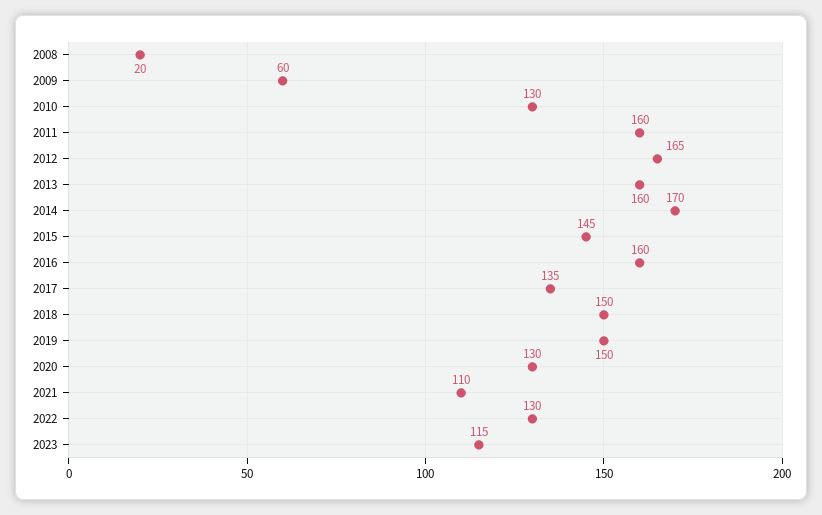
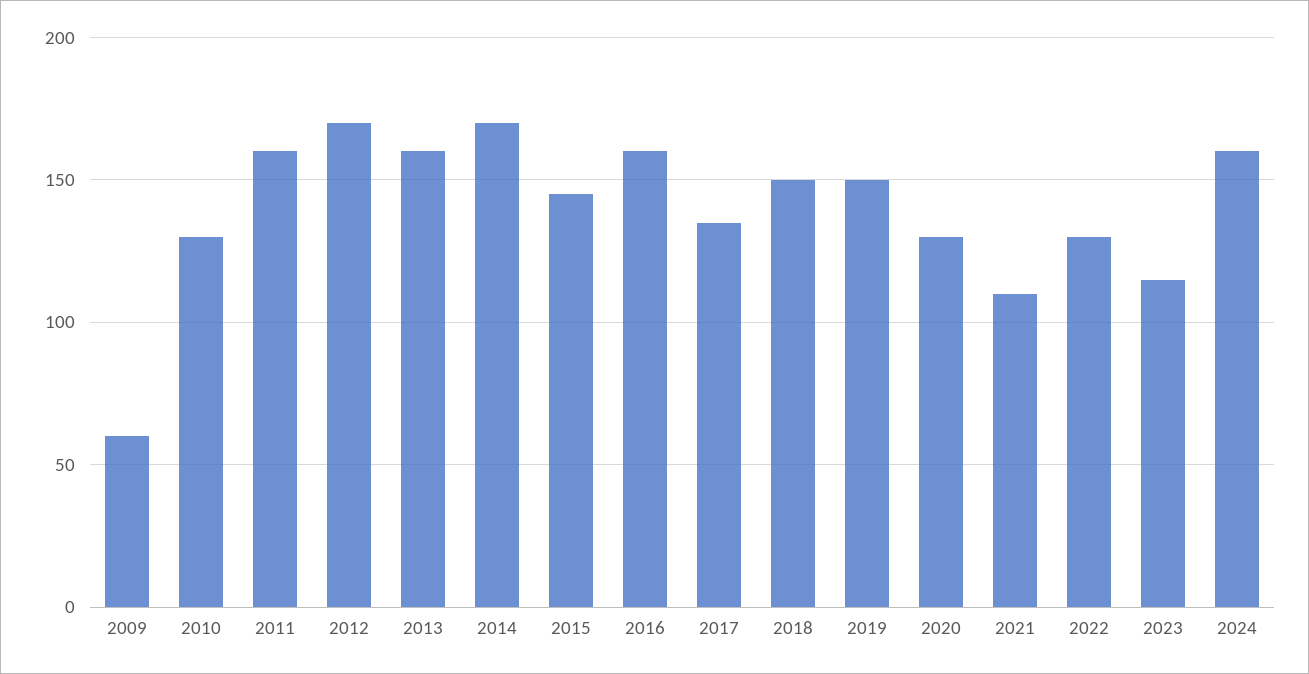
2008: 20 -> none
2012: 165 -> 170
2024: none -> 160

